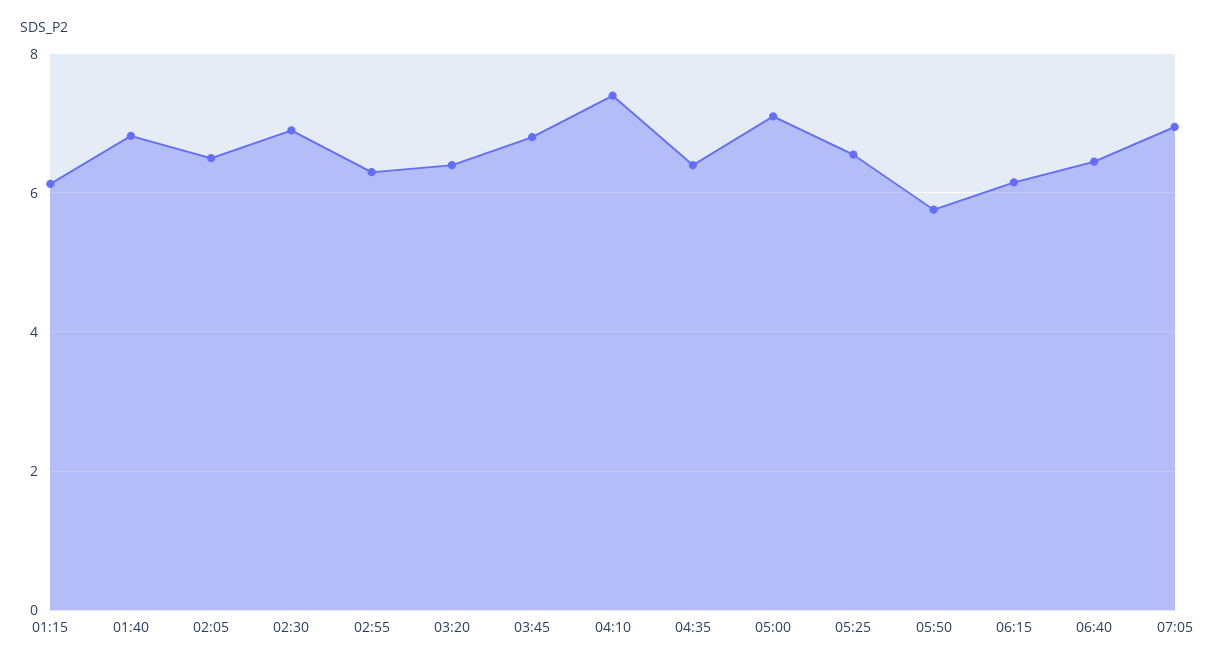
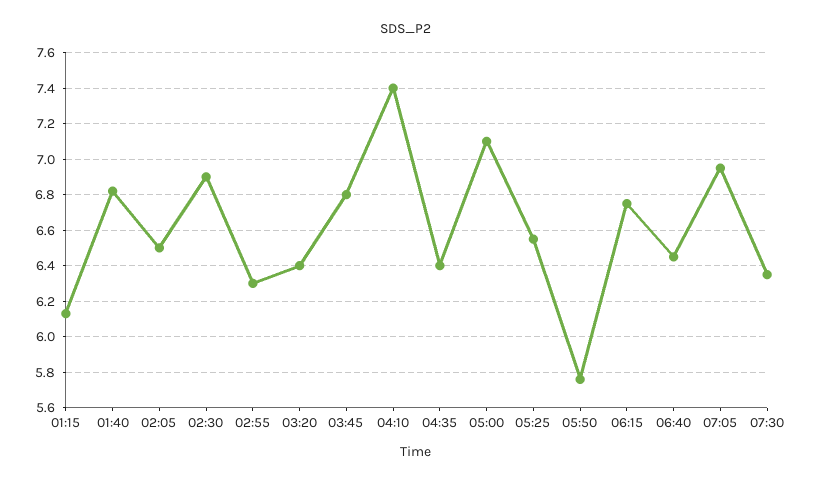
06:15: 6.2 -> 6.75
07:30: none -> 6.35

